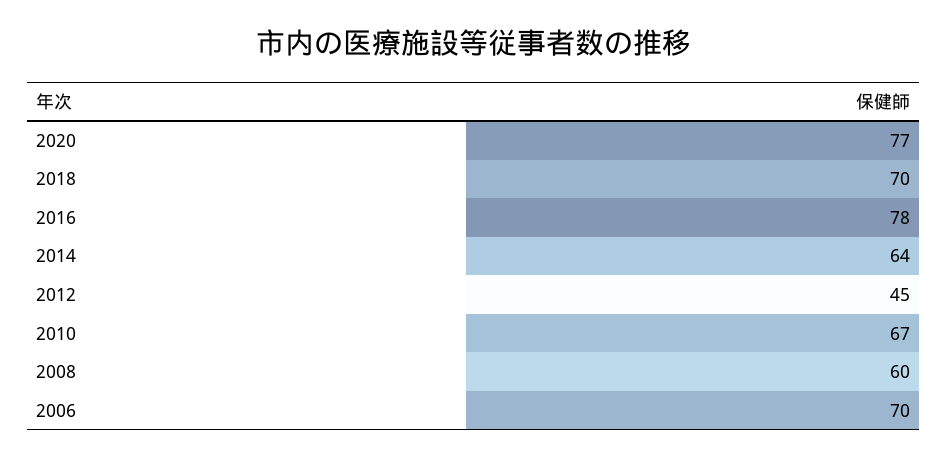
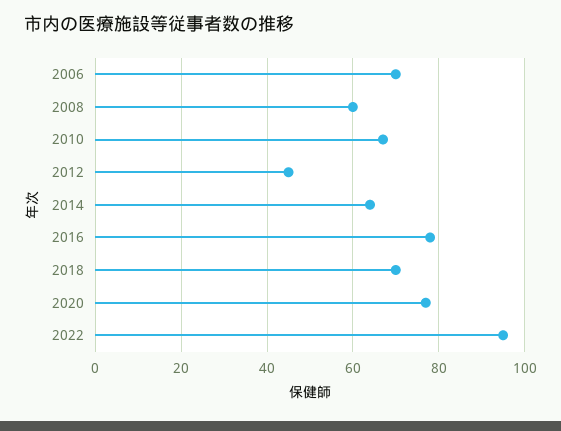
2022: none -> 95

